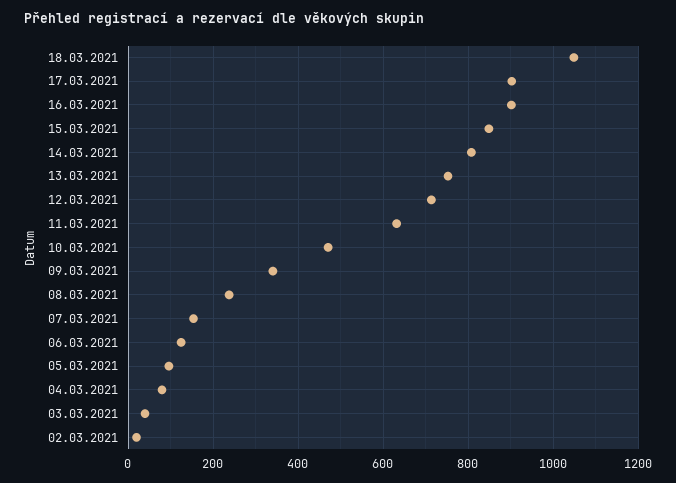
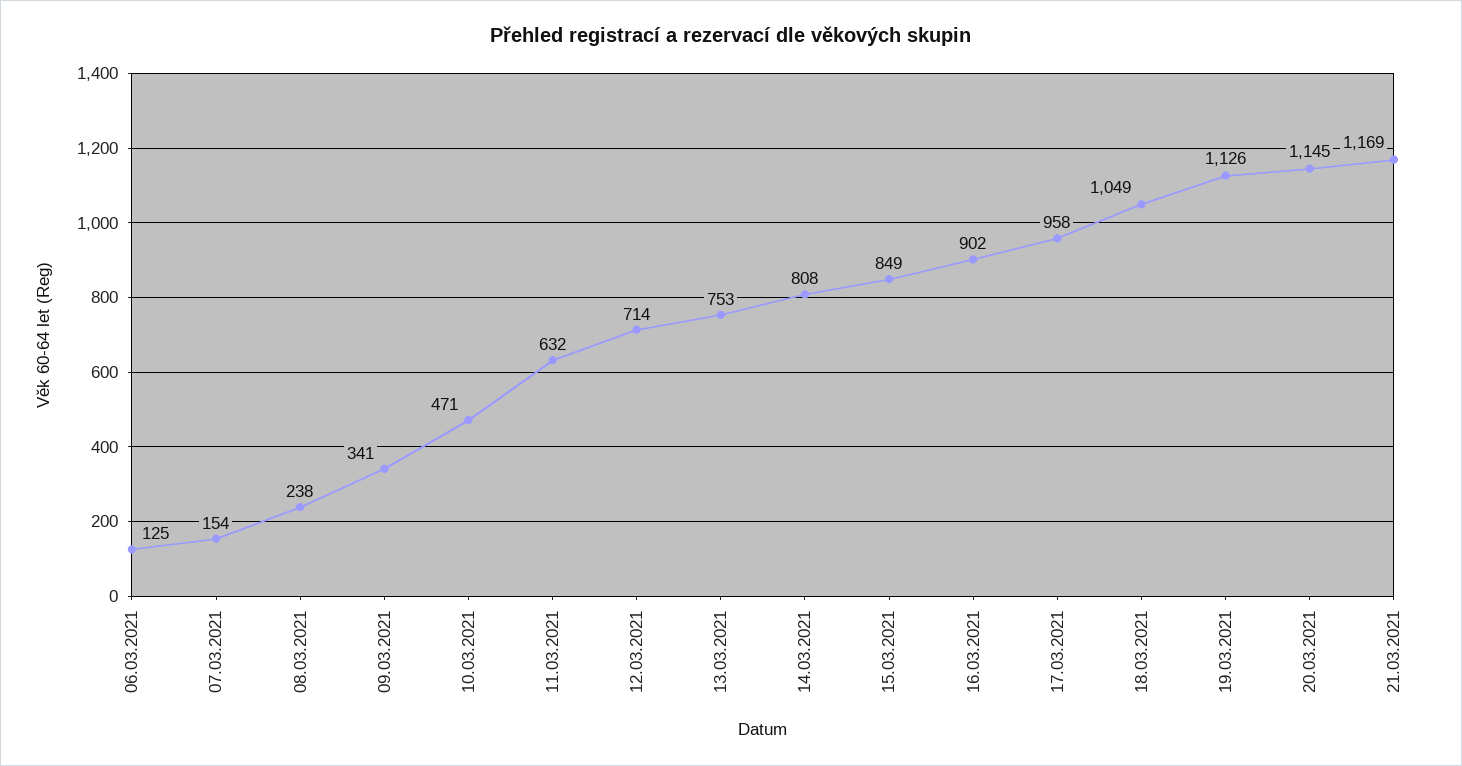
17.03.2021: 900 -> 958
05.03.2021: 100 -> none
04.03.2021: 80 -> none
03.03.2021: 40 -> none
02.03.2021: 20 -> none
19.03.2021: none -> 1126
20.03.2021: none -> 1145
21.03.2021: none -> 1169

